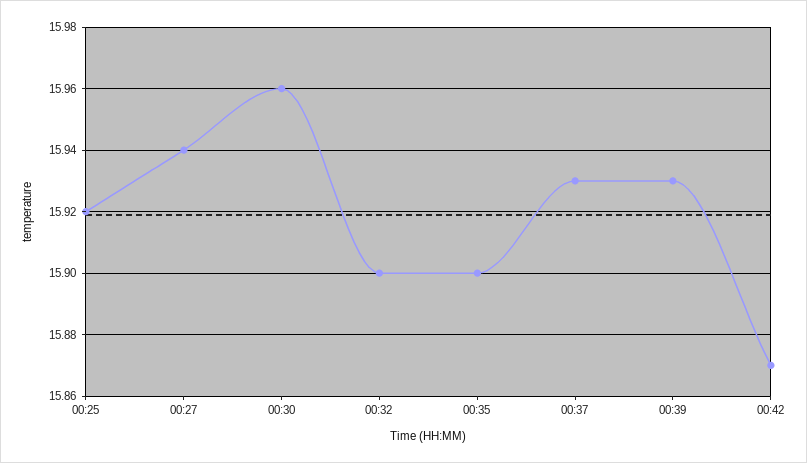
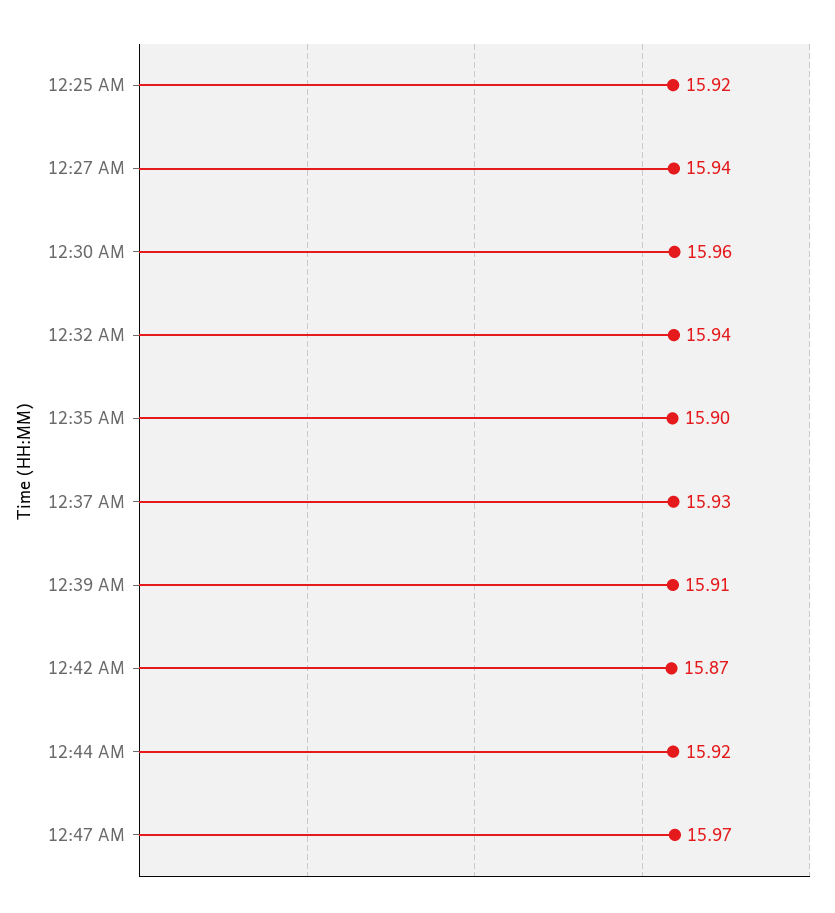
00:32: 15.9 -> 15.94
00:39: 15.93 -> 15.91
12:44 AM: none -> 15.92
12:47 AM: none -> 15.97

